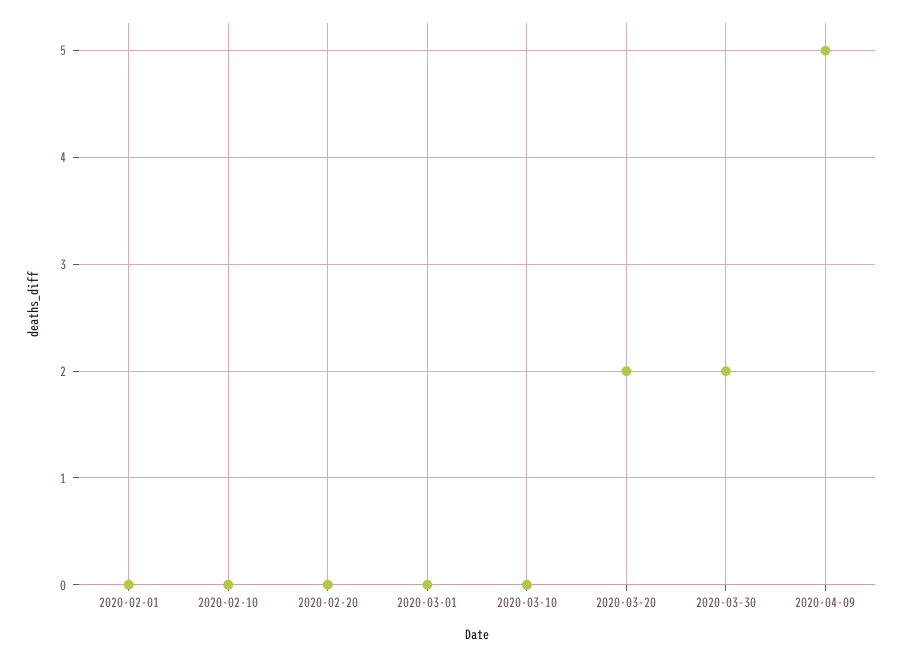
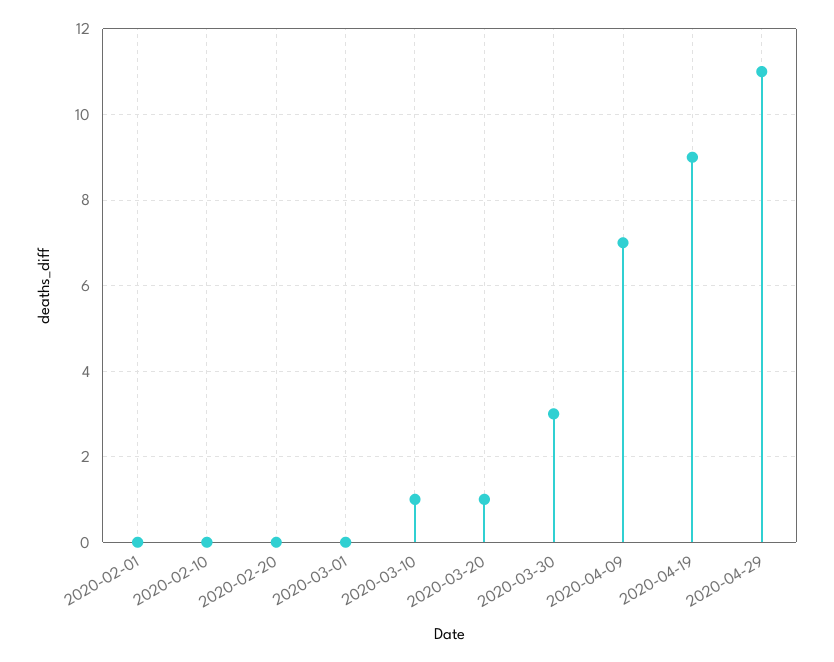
2020-03-10: 0 -> 1
2020-03-20: 2 -> 1
2020-03-30: 2 -> 3
2020-04-09: 5 -> 7
2020-04-19: none -> 9
2020-04-29: none -> 11

